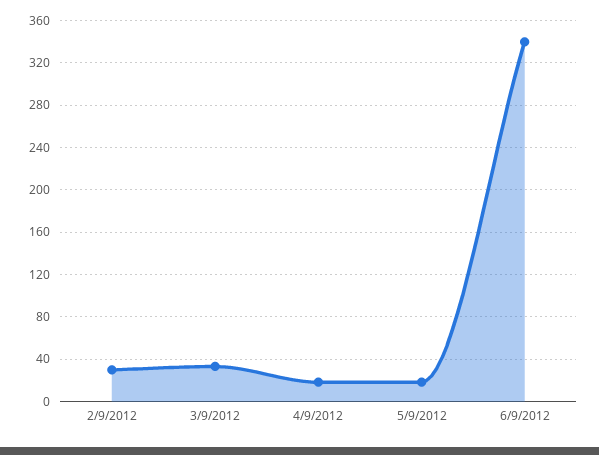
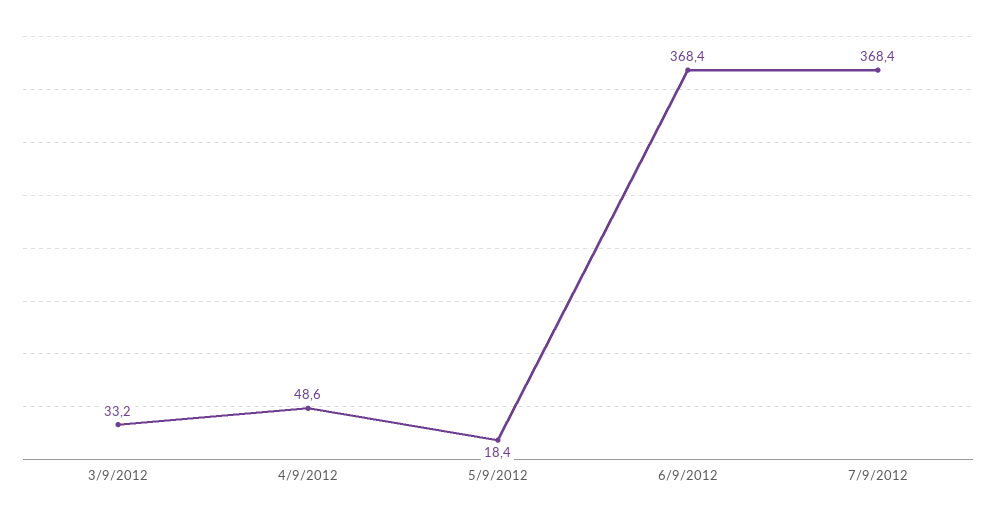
2/9/2012: 30 -> none
4/9/2012: 20 -> 48.6
6/9/2012: 340 -> 368.4
7/9/2012: none -> 368.4

